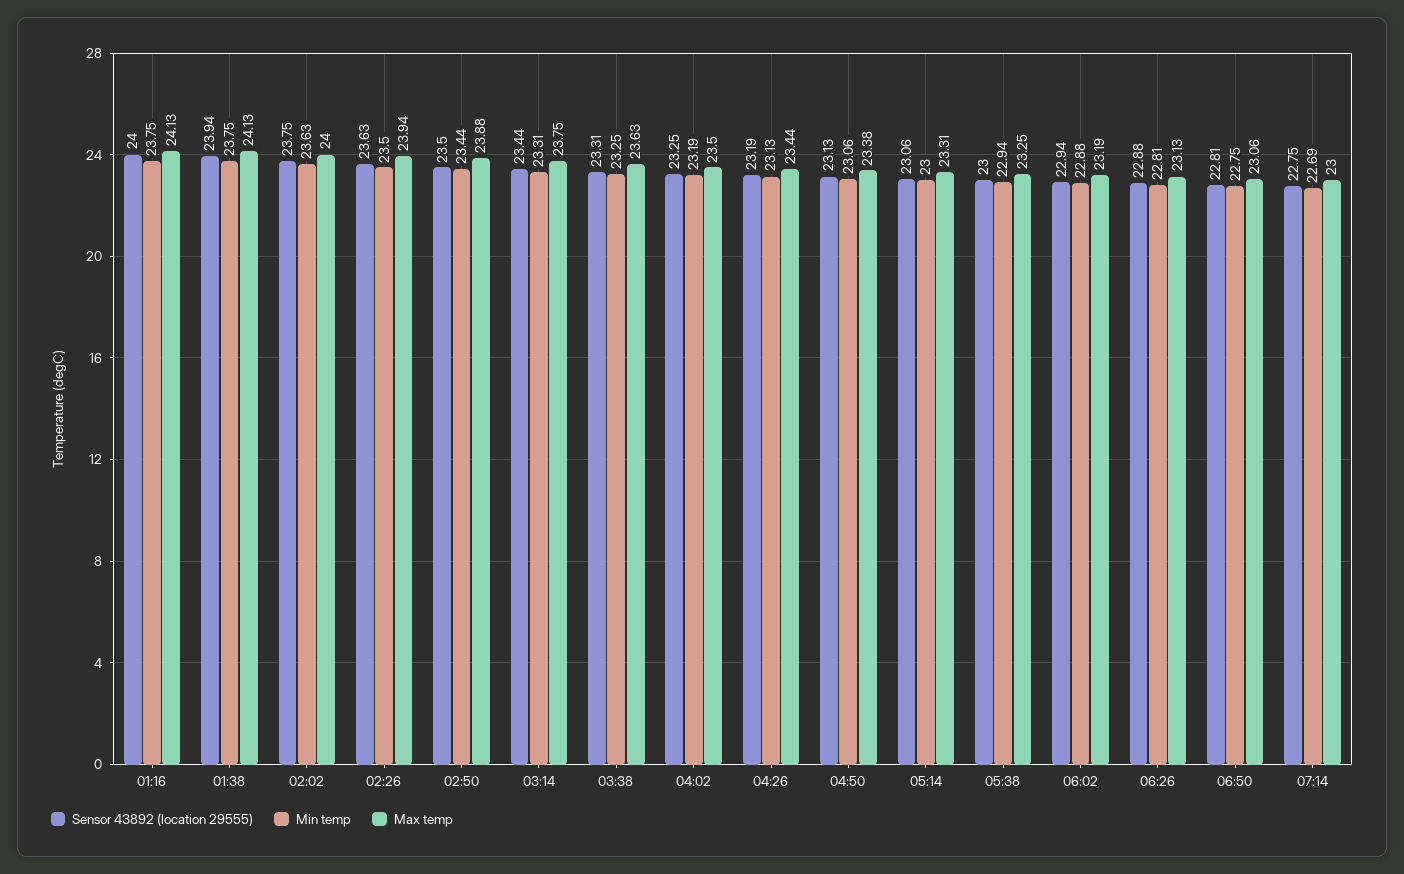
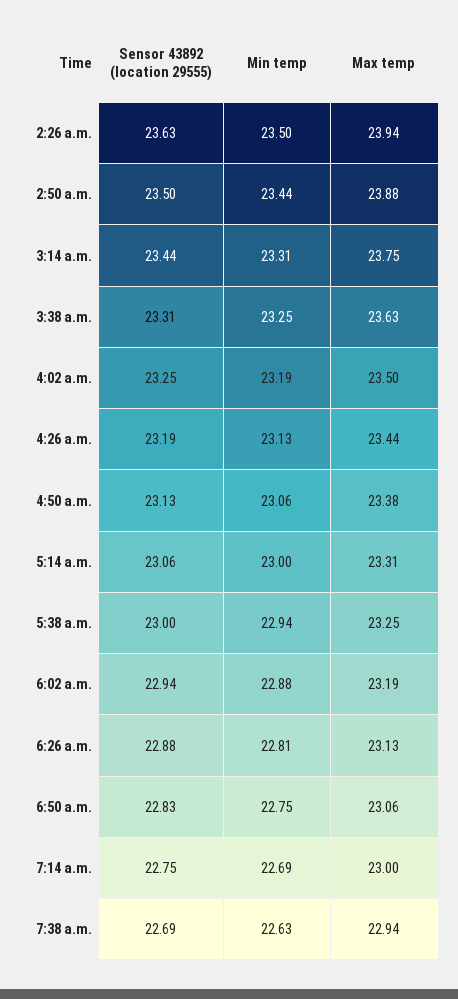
Sensor 43892 (location 29555), 01:16: 24 -> none
Min temp, 01:16: 23.75 -> none
Max temp, 01:16: 24.13 -> none
Sensor 43892 (location 29555), 01:38: 23.94 -> none
Min temp, 01:38: 23.75 -> none
Max temp, 01:38: 24.13 -> none
Sensor 43892 (location 29555), 02:02: 23.75 -> none
Min temp, 02:02: 23.63 -> none
Max temp, 02:02: 24 -> none
Sensor 43892 (location 29555), 06:50: 22.81 -> 22.83
Sensor 43892 (location 29555), 7:38 a.m.: none -> 22.69
Min temp, 7:38 a.m.: none -> 22.63
Max temp, 7:38 a.m.: none -> 22.94

